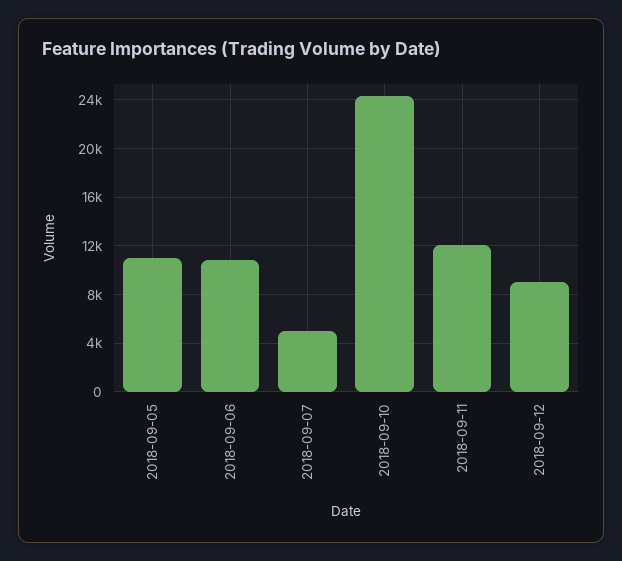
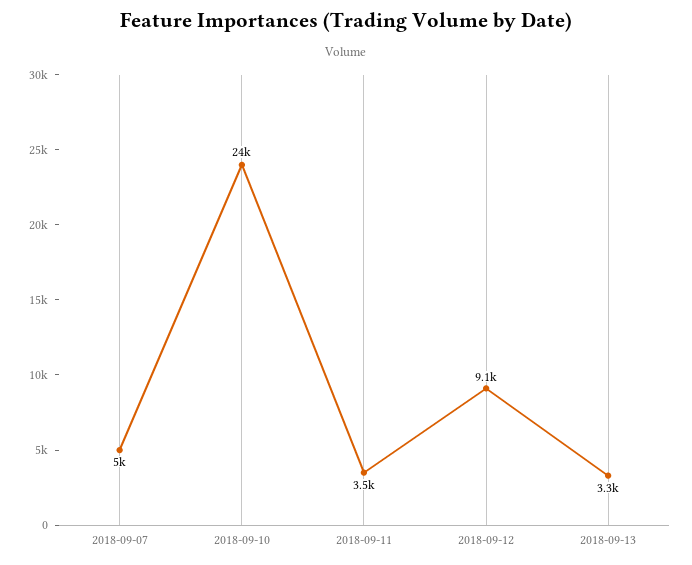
2018-09-05: 11000 -> none
2018-09-06: 11000 -> none
2018-09-11: 12000 -> 3500
2018-09-13: none -> 3300

